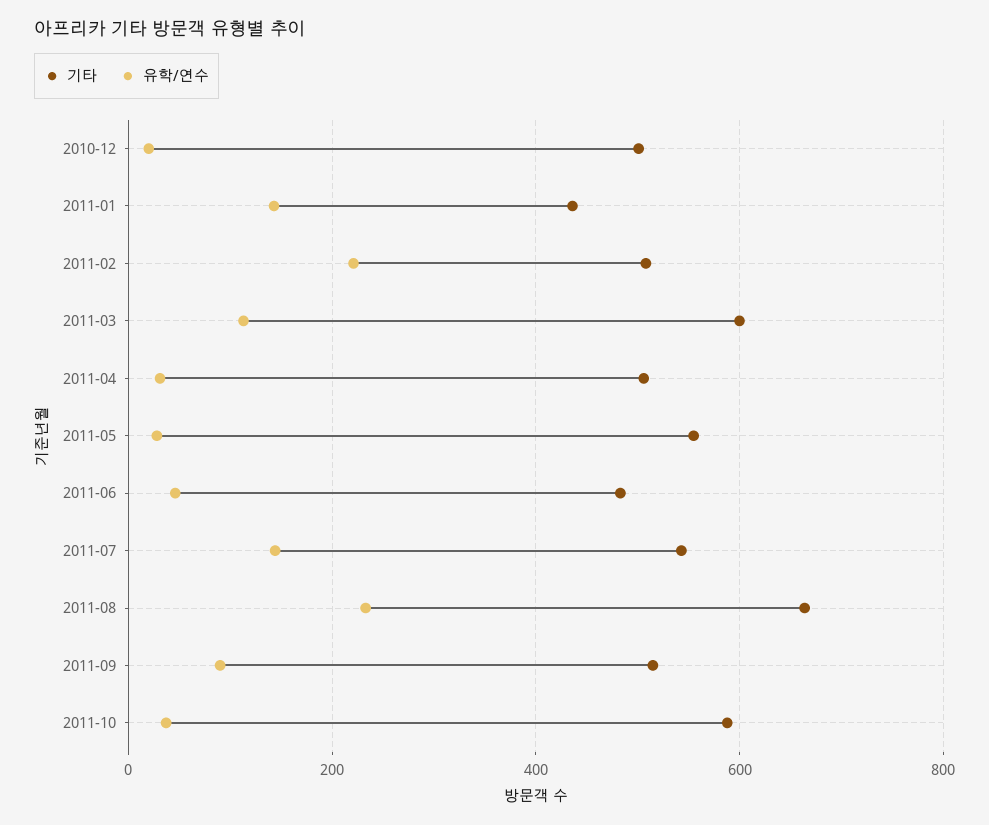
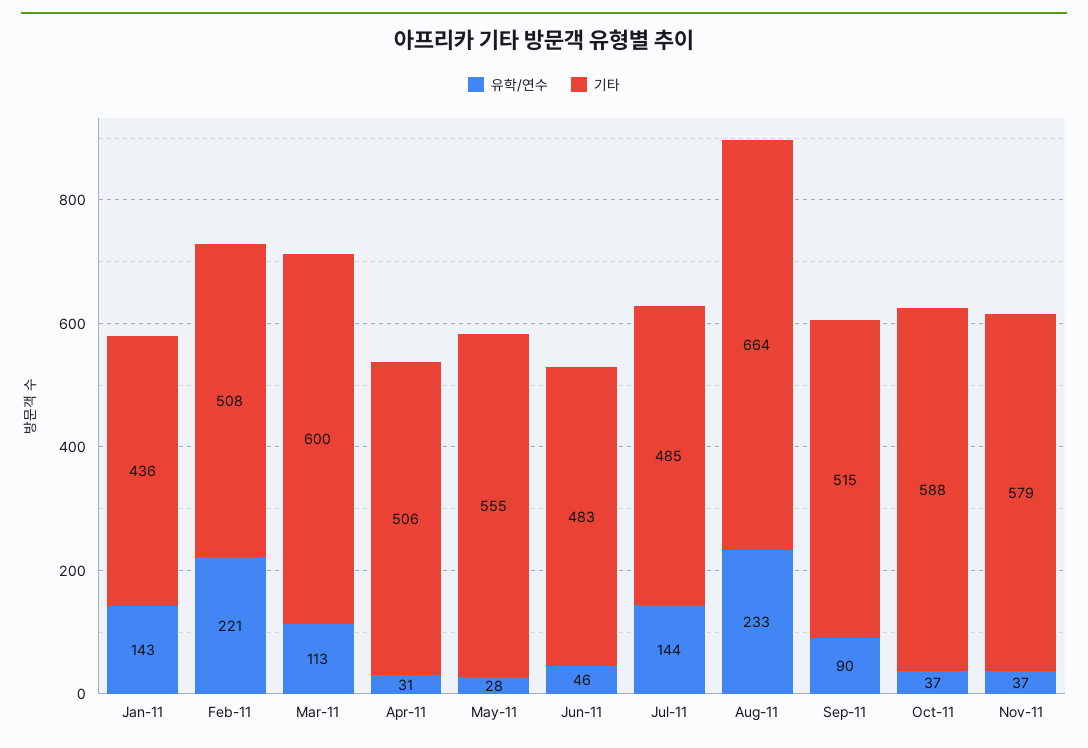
기타, 2010-12: 500 -> none
유학/연수, 2010-12: 20 -> none
기타, 2011-07: 540 -> 485
유학/연수, Nov-11: none -> 37
기타, Nov-11: none -> 579

